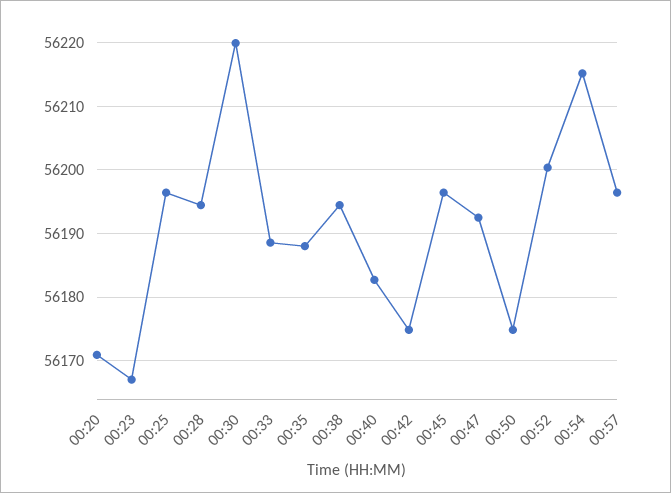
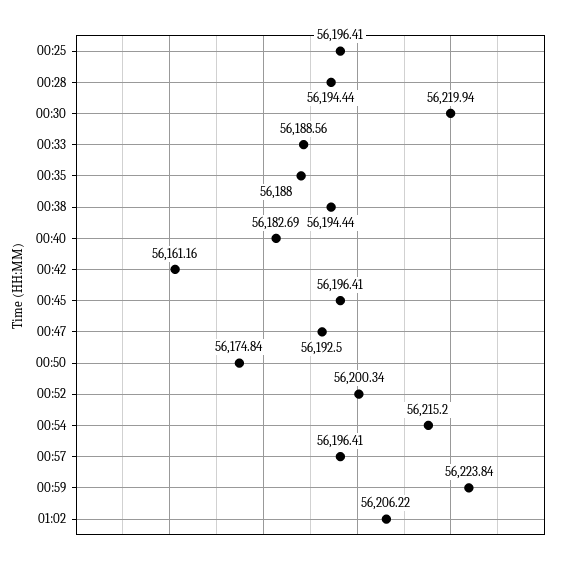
00:20: 56171 -> none
00:23: 56167 -> none
00:42: 56175 -> 56161.16
00:59: none -> 56223.84
01:02: none -> 56206.22

